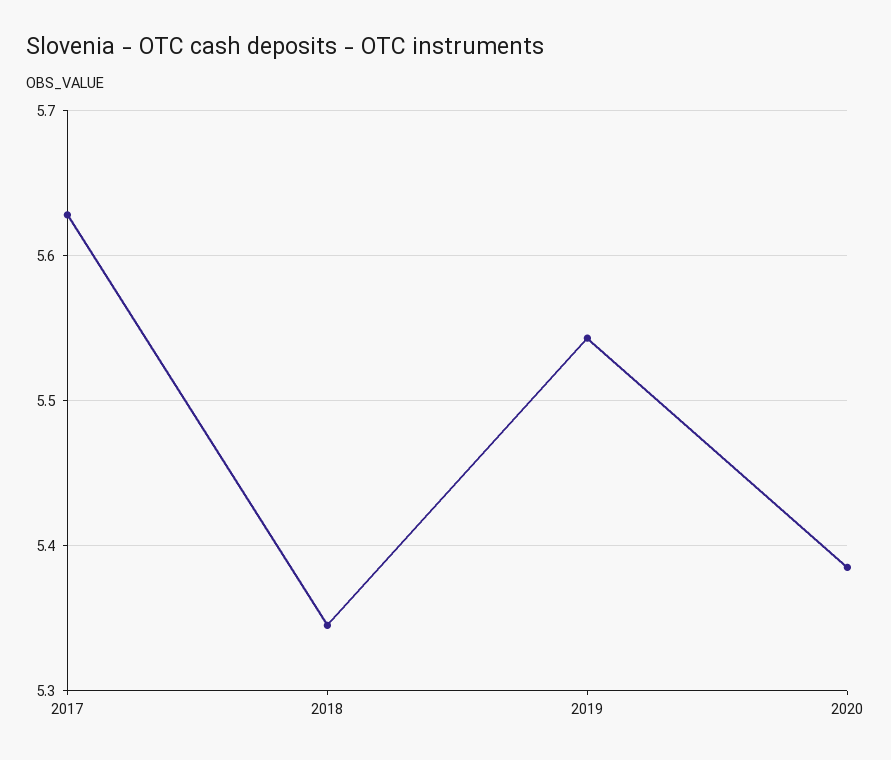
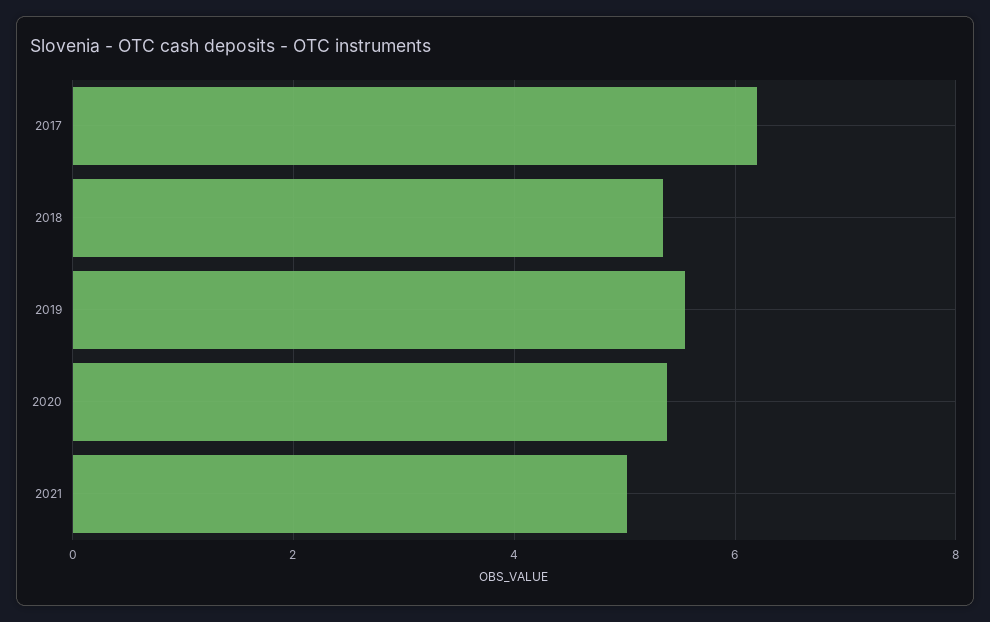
2017: 5.63 -> 6.2
2021: none -> 5

